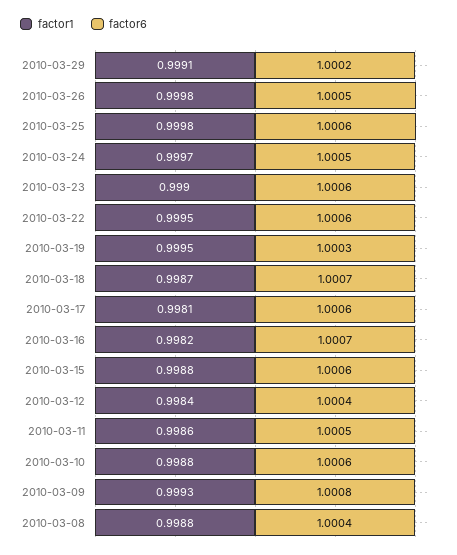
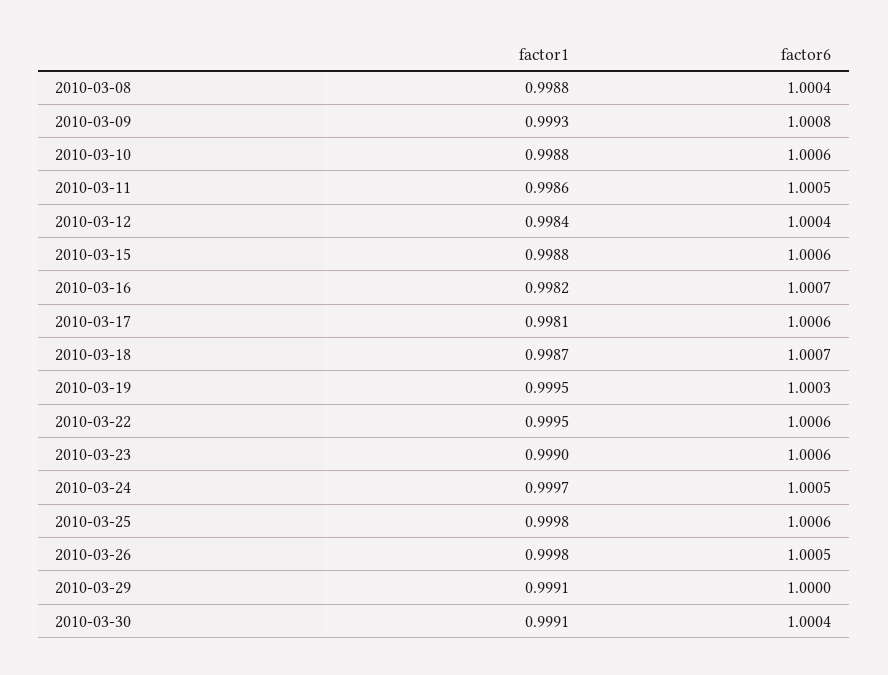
factor6, 2010-03-29: 1.0002 -> 1
factor1, 2010-03-30: none -> 0.9991
factor6, 2010-03-30: none -> 1.0004

